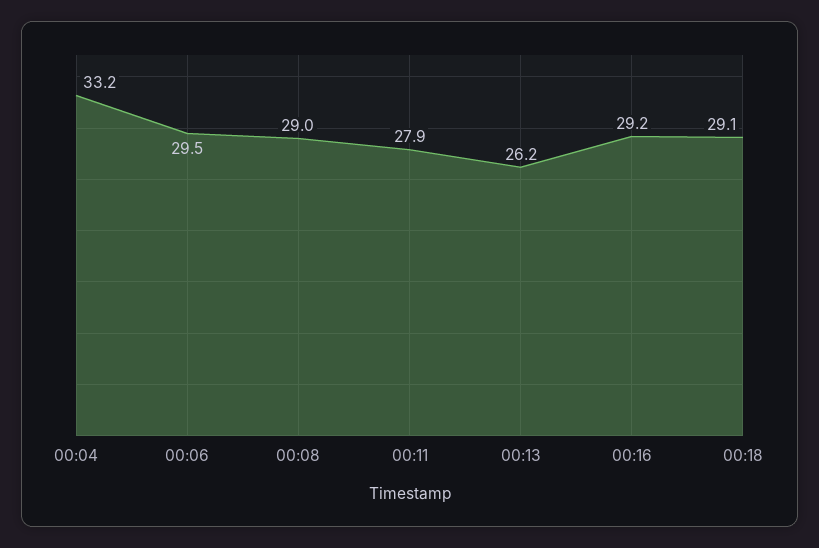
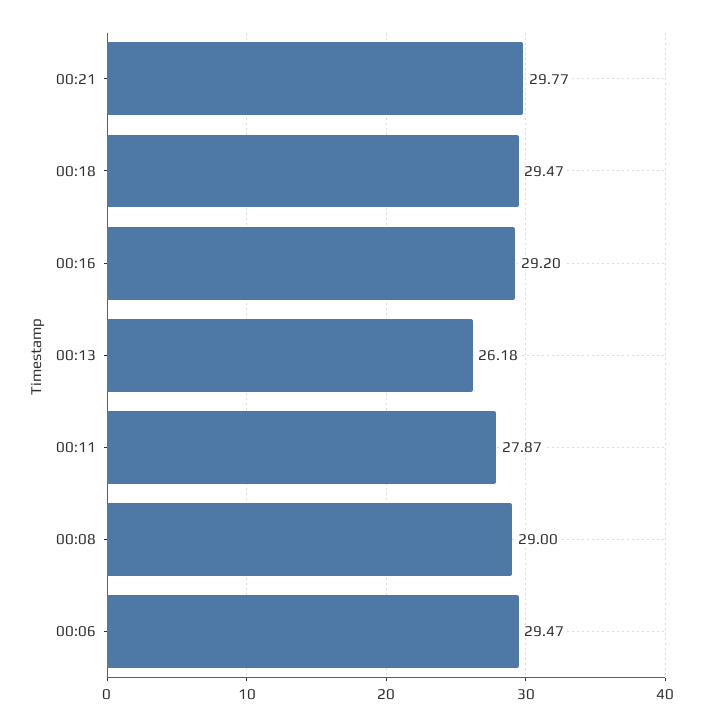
00:04: 33.2 -> none
00:18: 29.1 -> 29.47
00:21: none -> 29.77

